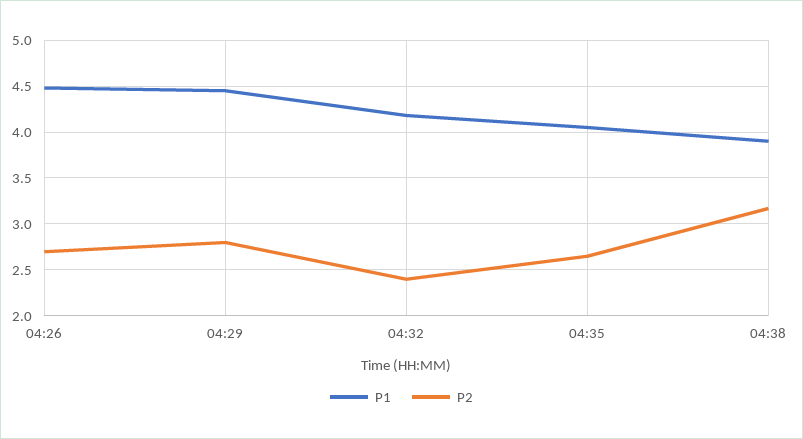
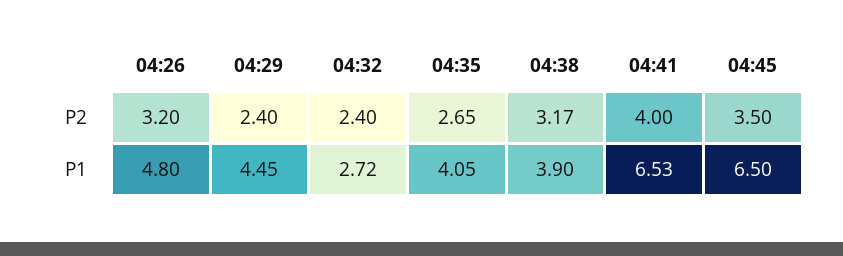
P1, 04:26: 4.5 -> 4.8
P2, 04:26: 2.7 -> 3.2
P2, 04:29: 2.8 -> 2.4
P1, 04:32: 4.2 -> 2.72
P2, 04:41: none -> 4
P2, 04:45: none -> 3.5
P1, 04:41: none -> 6.53
P1, 04:45: none -> 6.5

